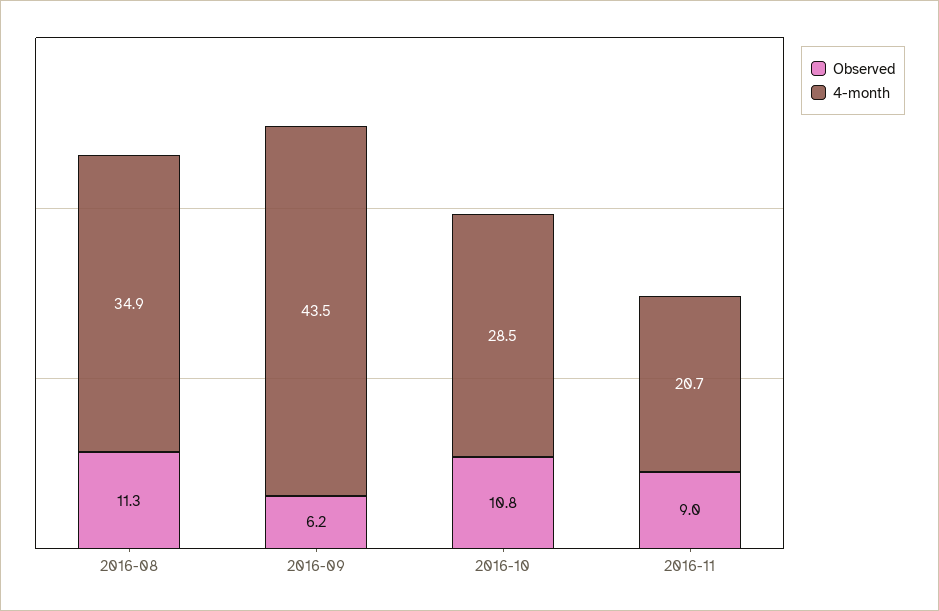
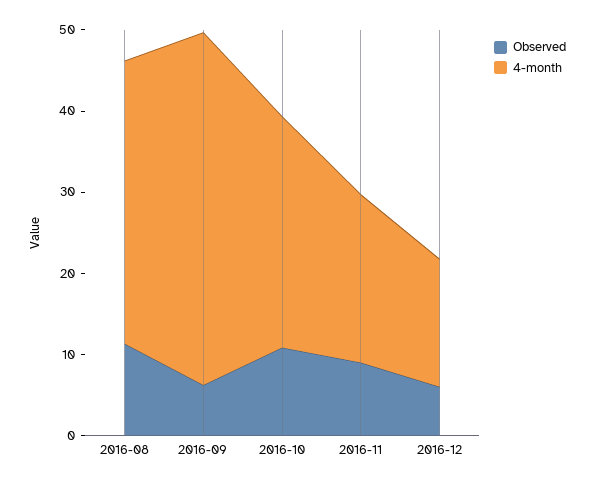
Observed, 2016-12: none -> 6
4-month, 2016-12: none -> 16

